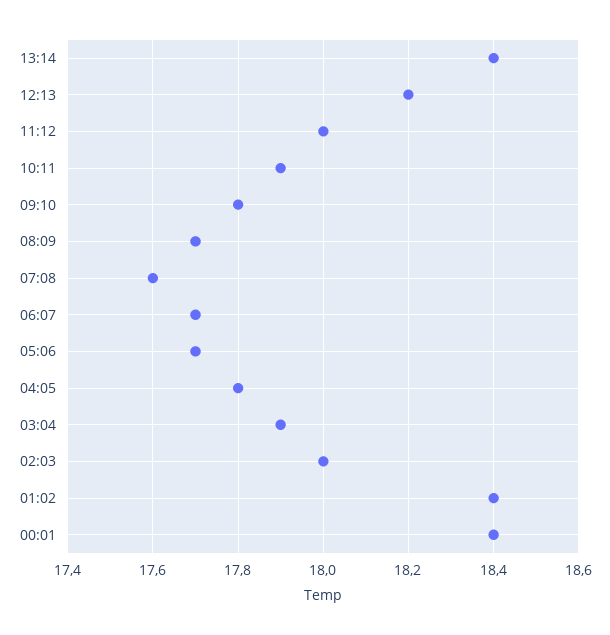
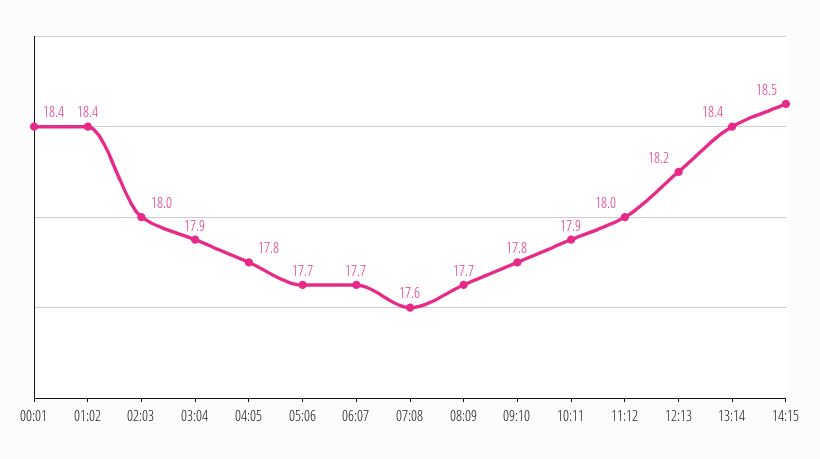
14:15: none -> 18.5

